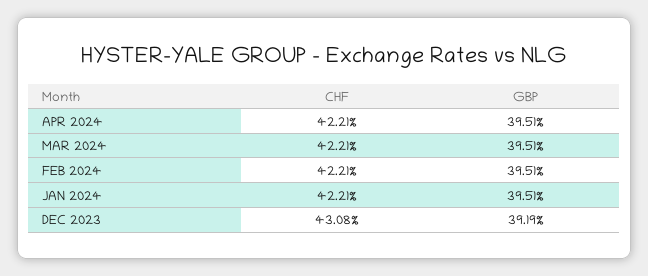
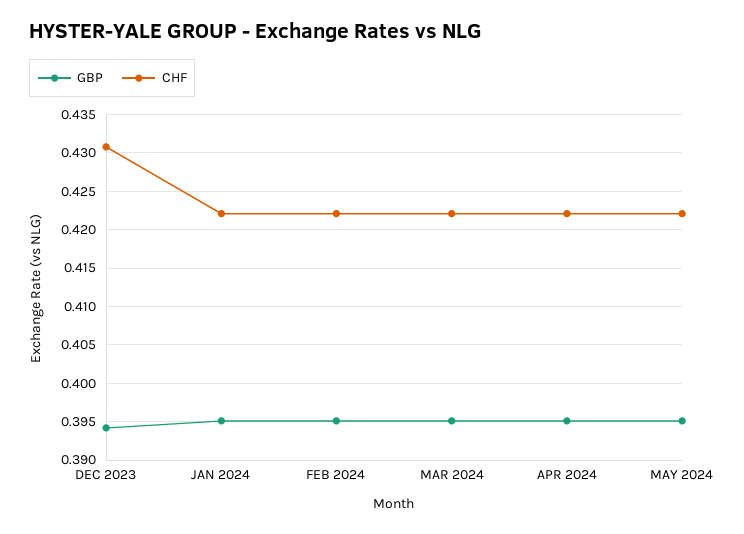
GBP, DEC 2023: 0.3919 -> 0.394
GBP, MAY 2024: none -> 0.395
CHF, MAY 2024: none -> 0.422

